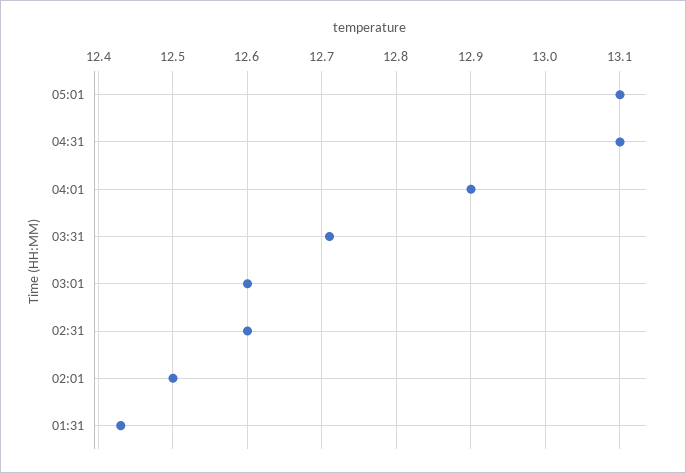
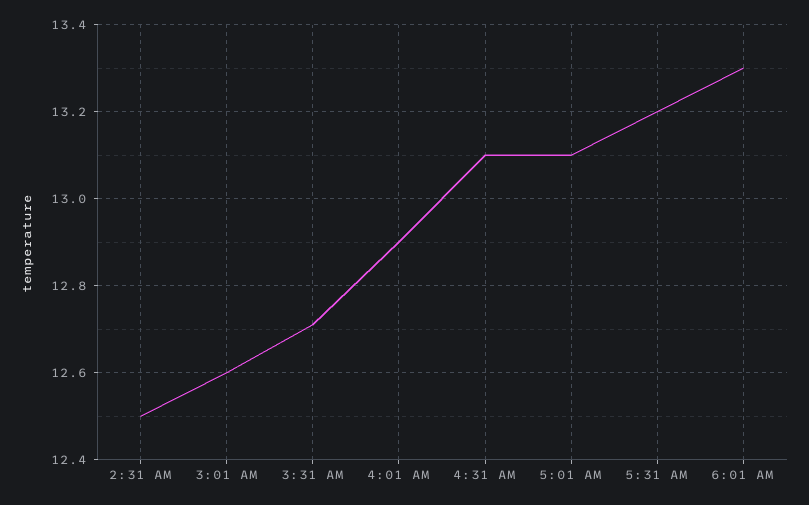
02:31: 12.6 -> 12.5
02:01: 12.5 -> none
01:31: 12.43 -> none
5:31 AM: none -> 13.2
6:01 AM: none -> 13.3

